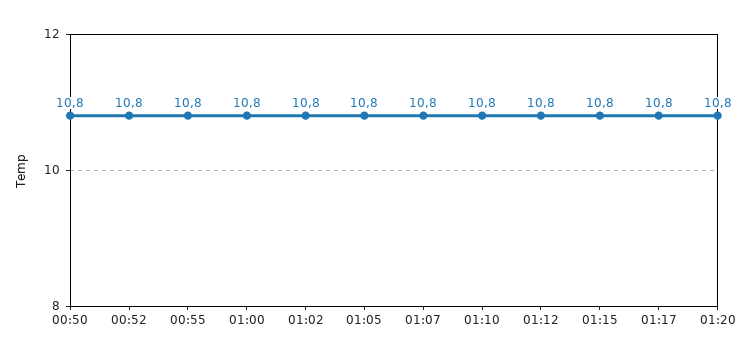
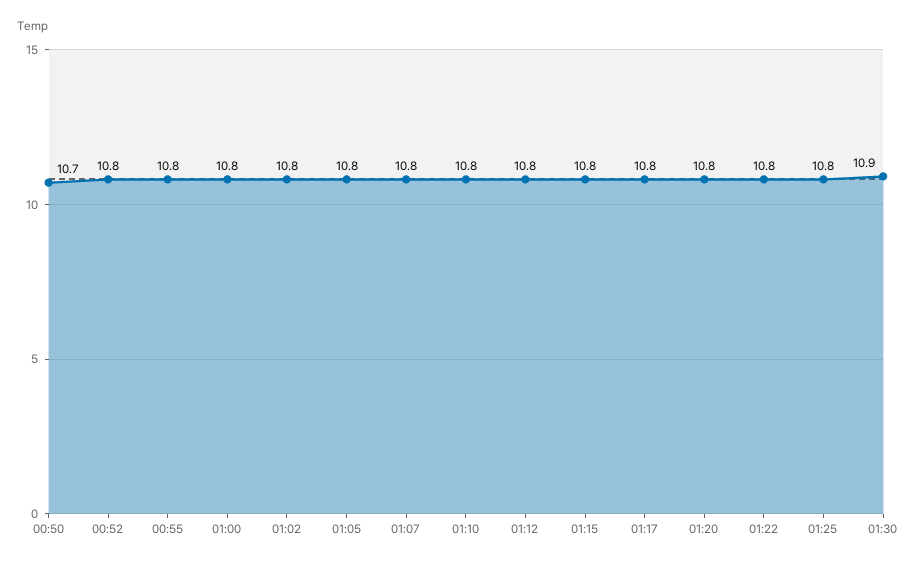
00:50: 10.8 -> 10.7
01:22: none -> 10.8
01:25: none -> 10.8
01:30: none -> 10.9

